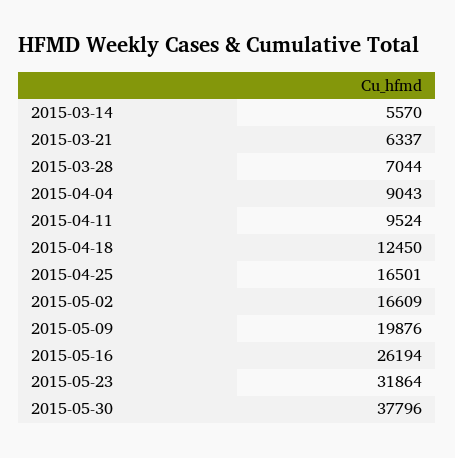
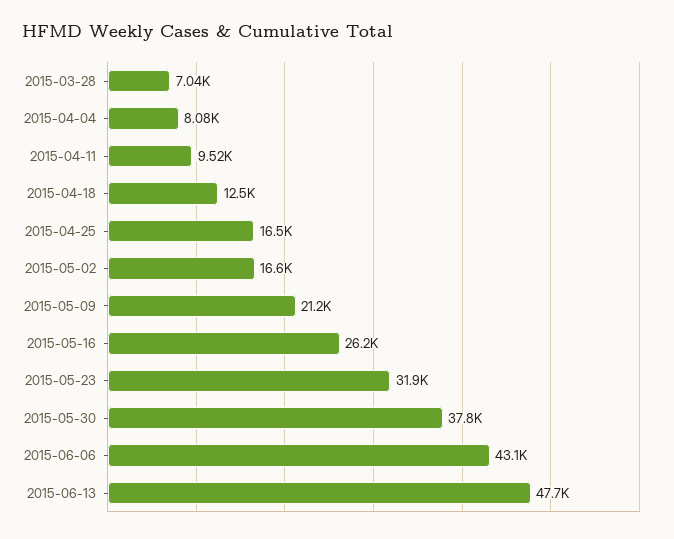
2015-03-14: 5570 -> none
2015-03-21: 6337 -> none
2015-04-04: 9043 -> 8080
2015-05-09: 19876 -> 21200
2015-06-06: none -> 43100
2015-06-13: none -> 47700

